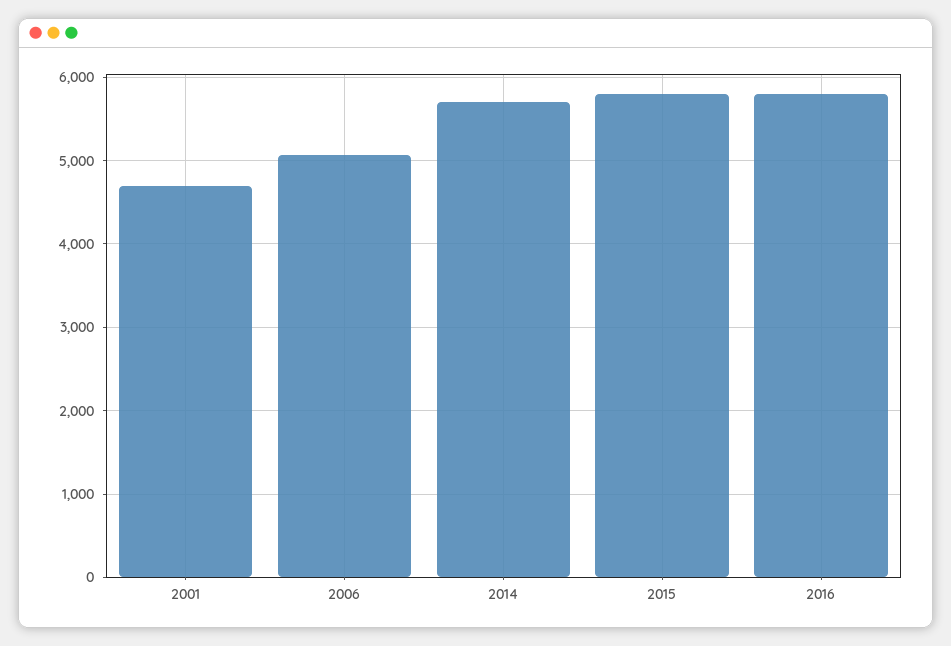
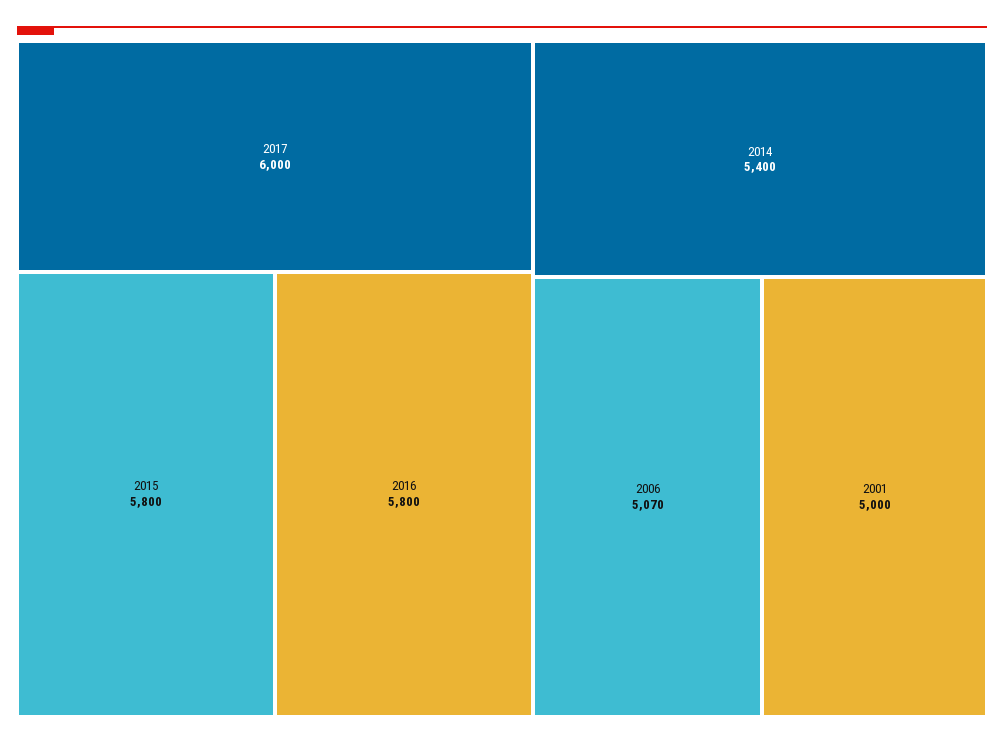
2001: 4700 -> 5000
2014: 5700 -> 5400
2017: none -> 6000

